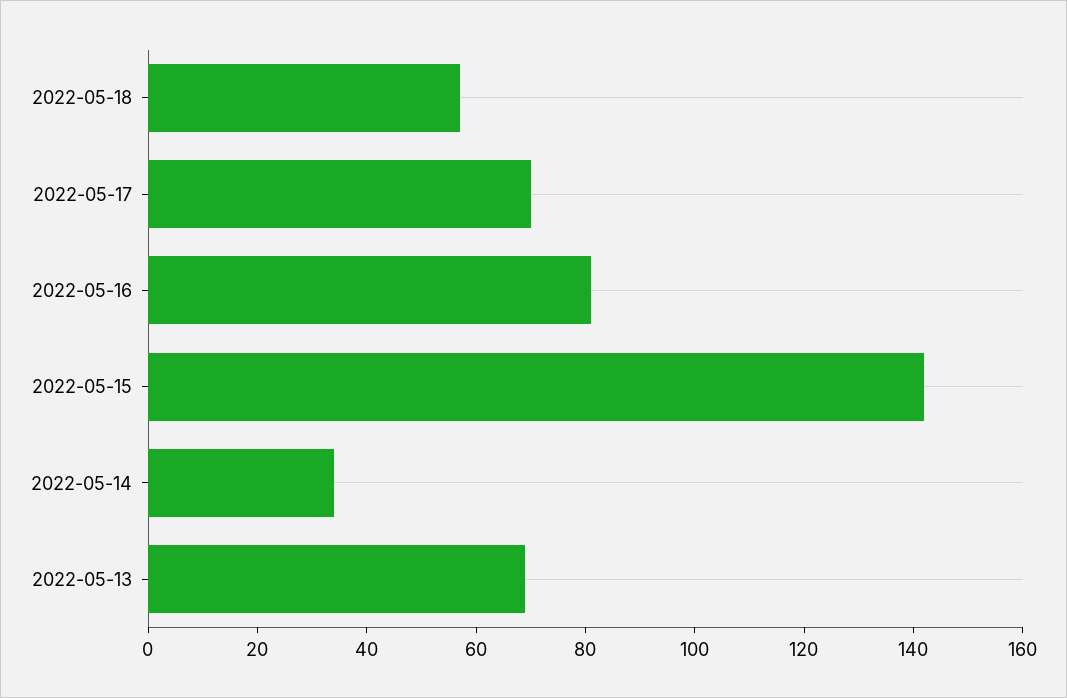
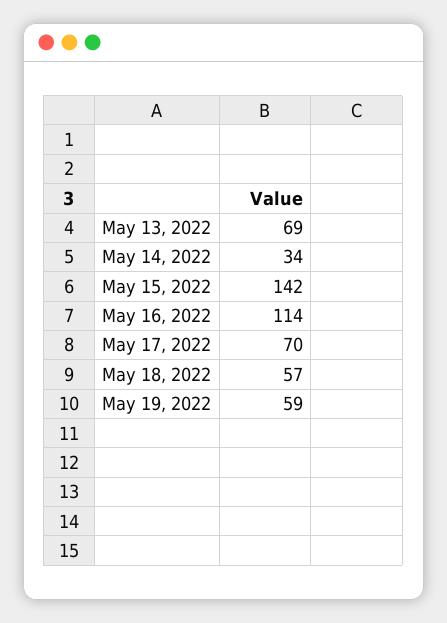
2022-05-16: 80 -> 114
May 19, 2022: none -> 59

